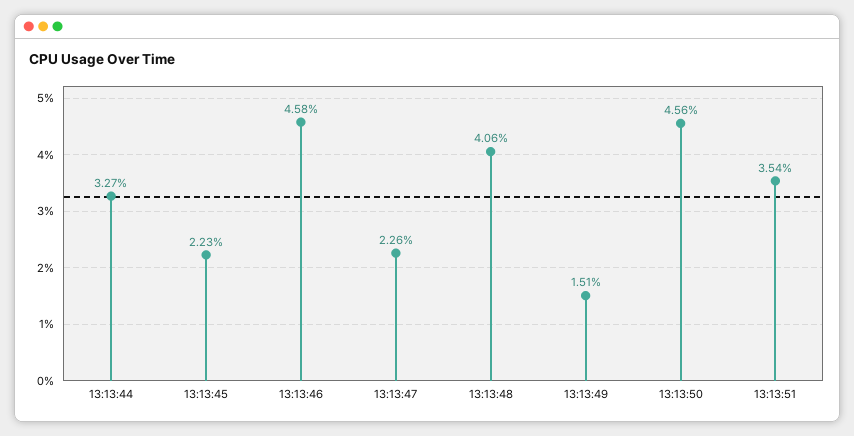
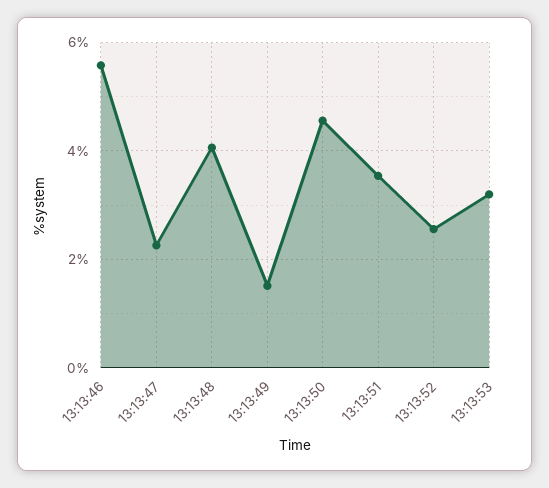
13:13:44: 3.27 -> none
13:13:45: 2.23 -> none
13:13:46: 4.58 -> 5.6
13:13:52: none -> 2.6
13:13:53: none -> 3.2

